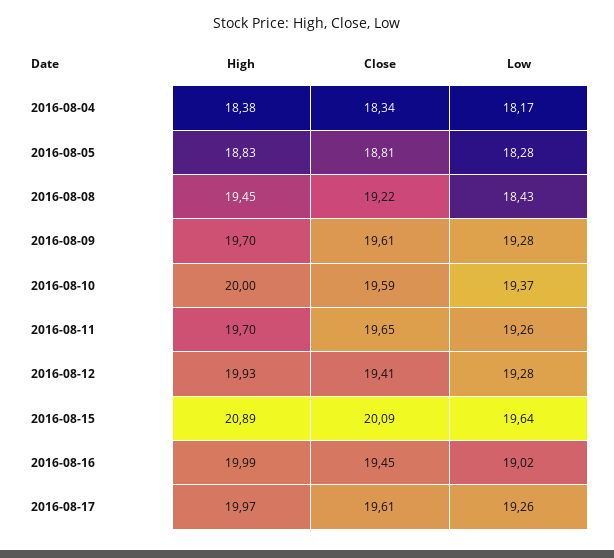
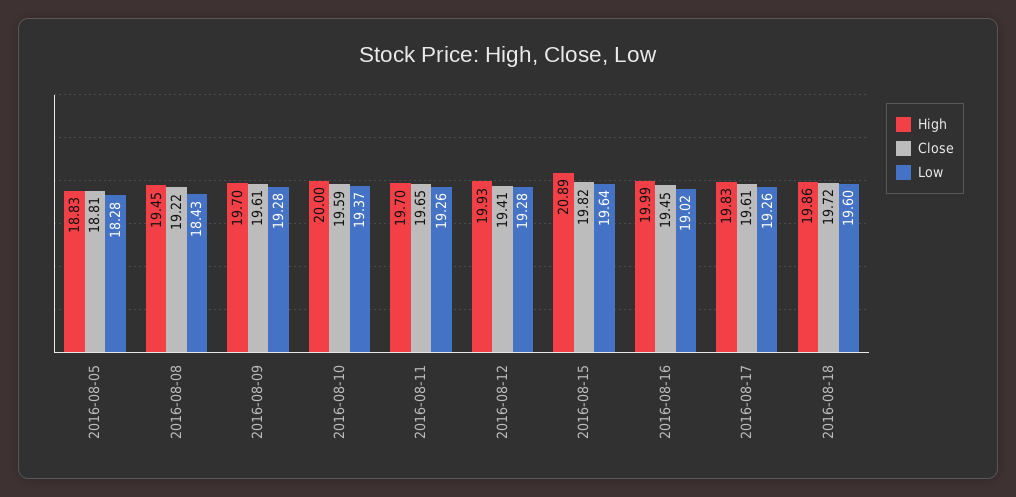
High, 2016-08-04: 18.38 -> none
Close, 2016-08-04: 18.34 -> none
Low, 2016-08-04: 18.17 -> none
Close, 2016-08-15: 20.09 -> 19.82
High, 2016-08-17: 19.97 -> 19.83
High, 2016-08-18: none -> 19.86
Close, 2016-08-18: none -> 19.72
Low, 2016-08-18: none -> 19.6

